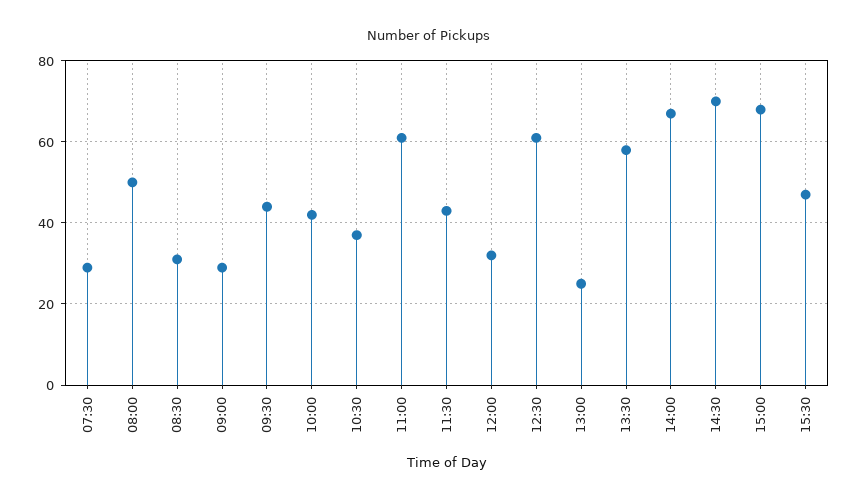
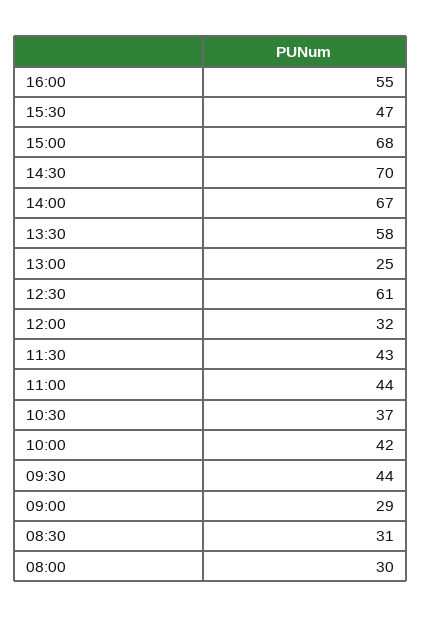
07:30: 30 -> none
08:00: 50 -> 30
11:00: 60 -> 44
16:00: none -> 55

